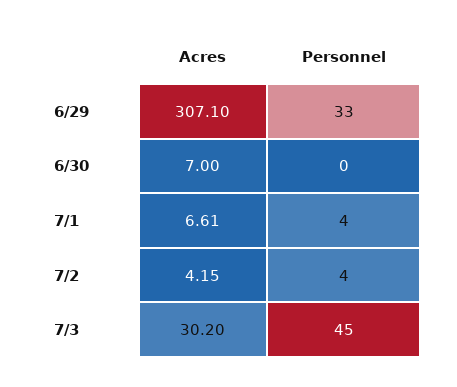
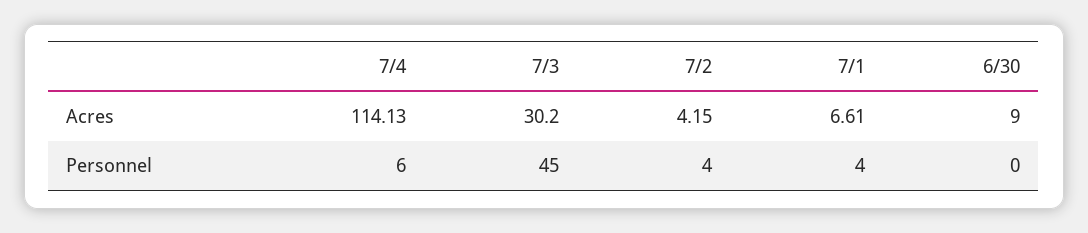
Acres, 6/29: 307.1 -> none
Personnel, 6/29: 33 -> none
Acres, 6/30: 7 -> 9
Acres, 7/4: none -> 114.13
Personnel, 7/4: none -> 6

